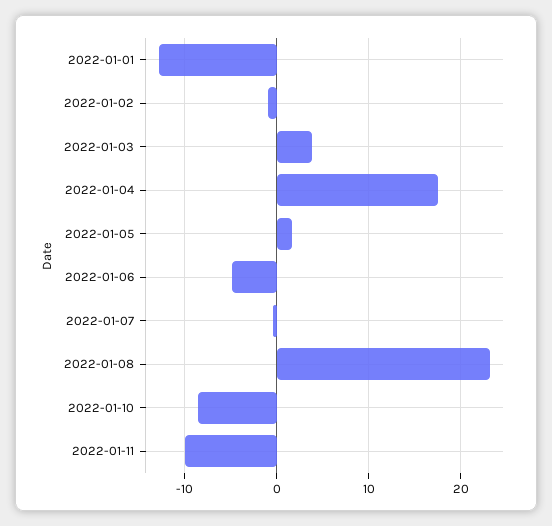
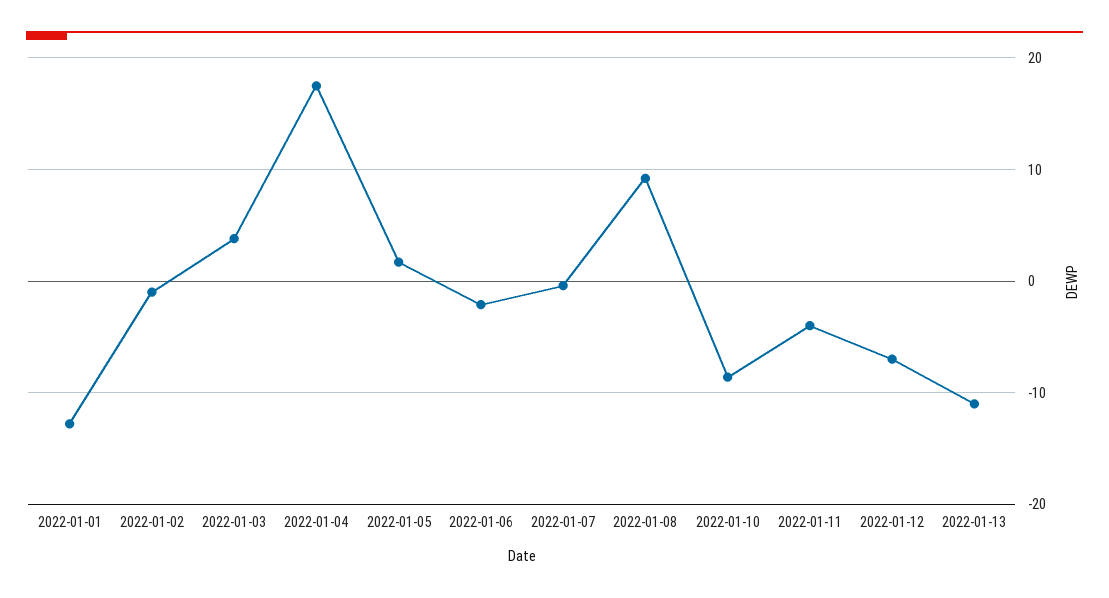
2022-01-06: -5 -> -2
2022-01-08: 23 -> 9
2022-01-11: -10 -> -4
2022-01-12: none -> -7
2022-01-13: none -> -11

